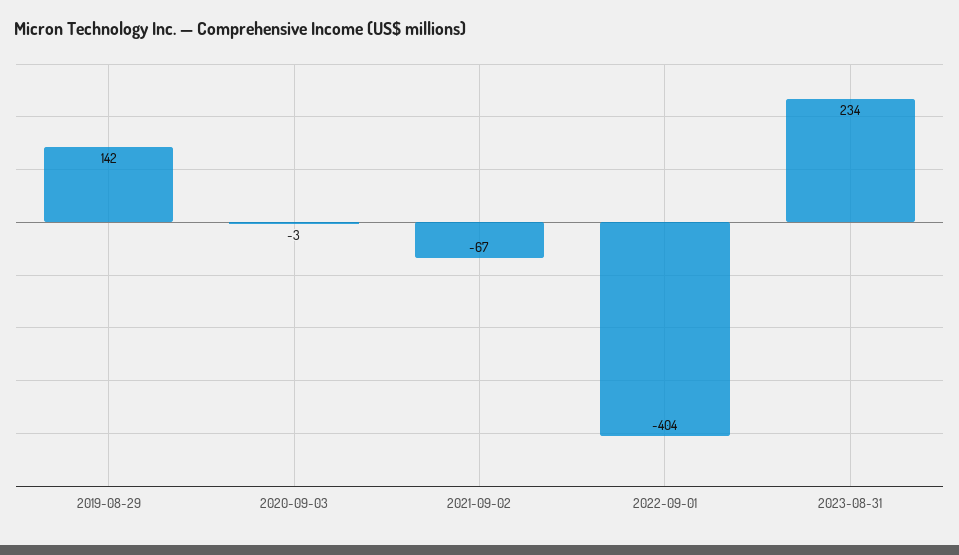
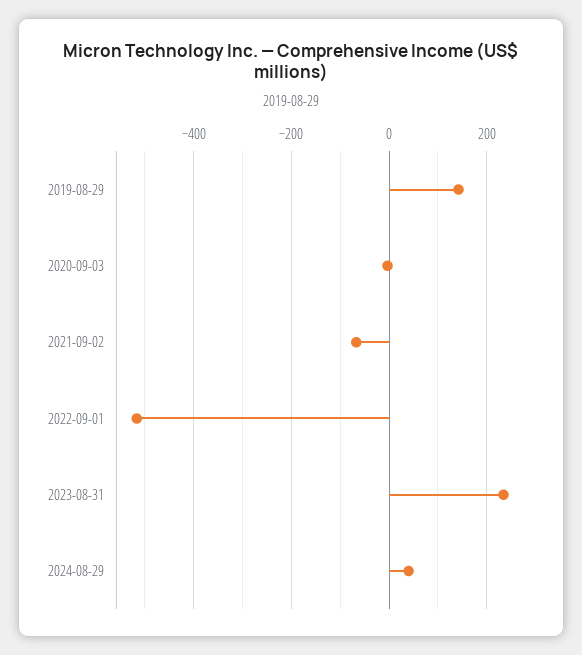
2022-09-01: -404 -> -520
2024-08-29: none -> 40

